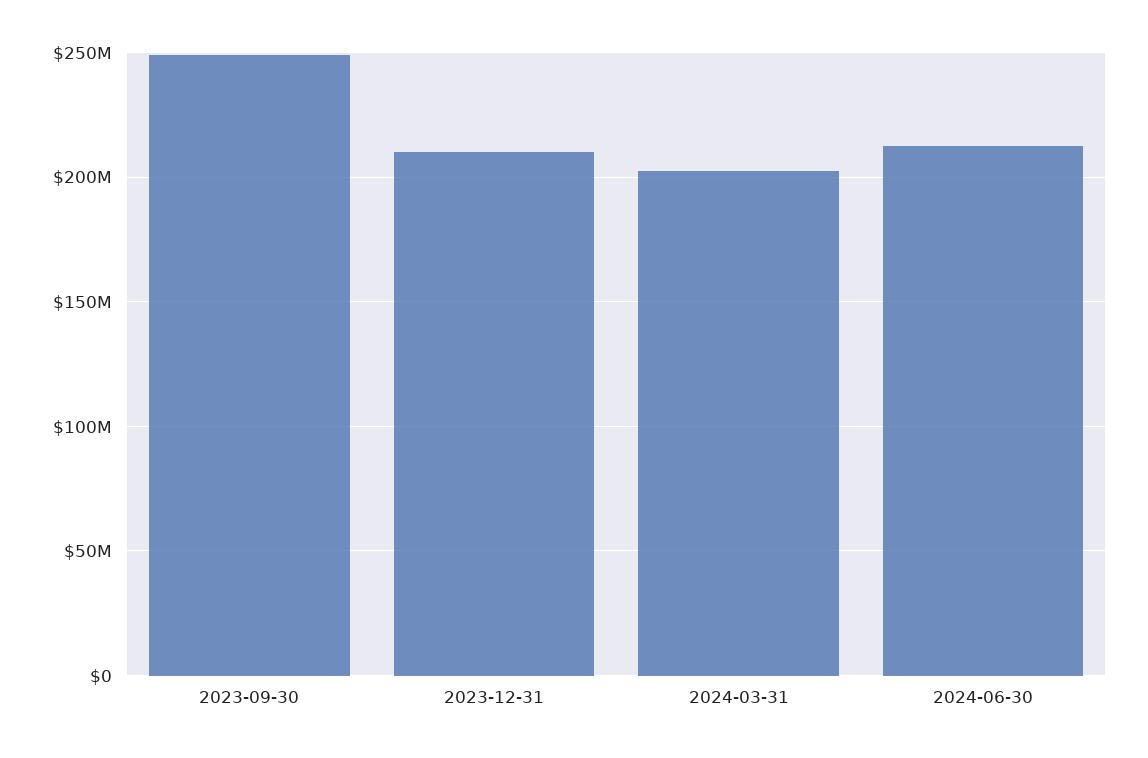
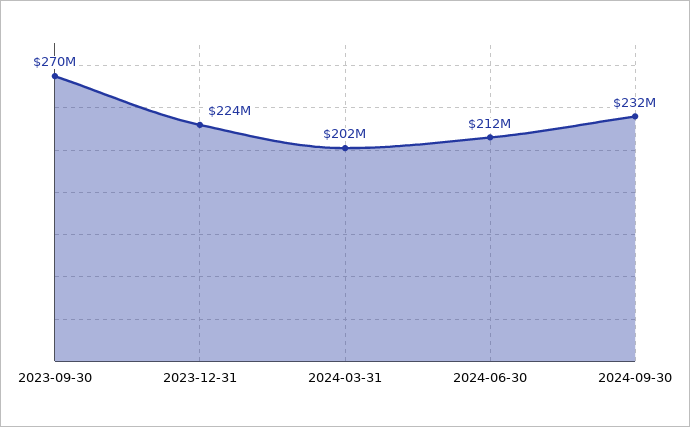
2023-09-30: 250000000 -> 270000000
2023-12-31: 210000000 -> 224000000
2024-09-30: none -> 232000000

